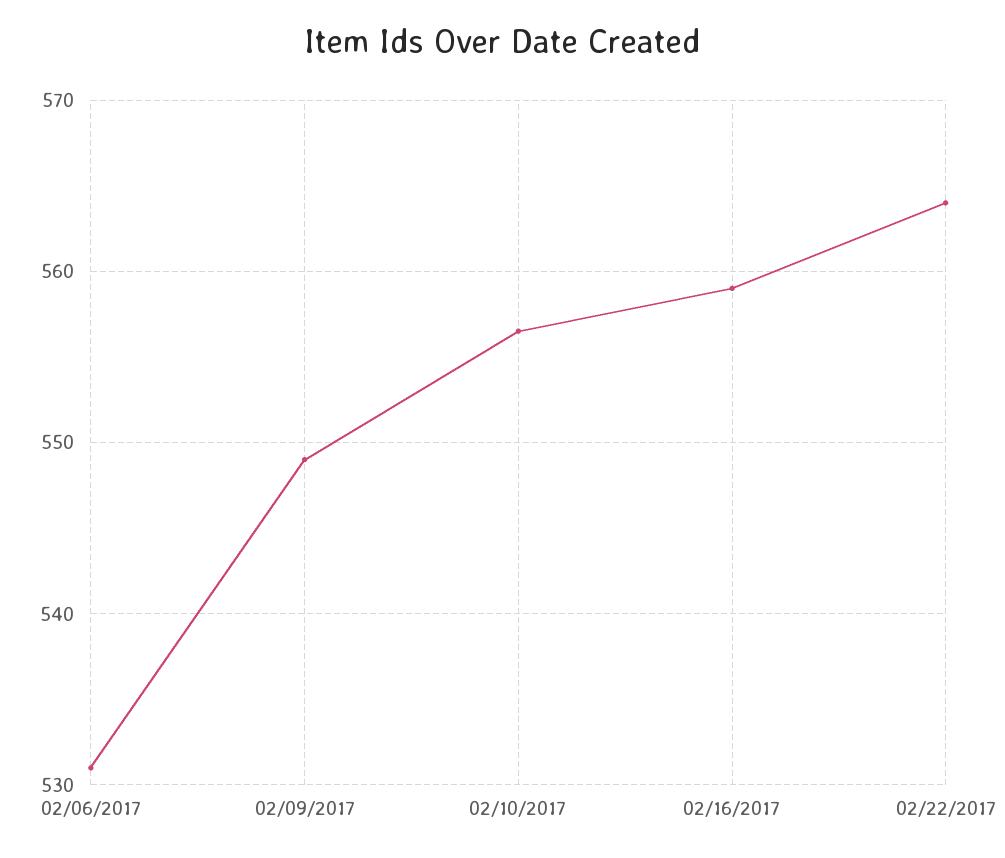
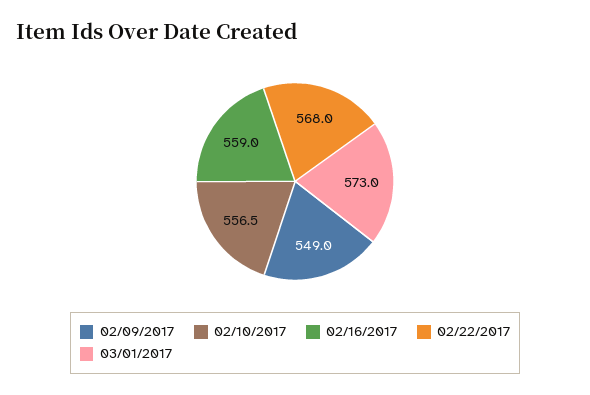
02/06/2017: 531 -> none
02/22/2017: 564 -> 568
03/01/2017: none -> 573

